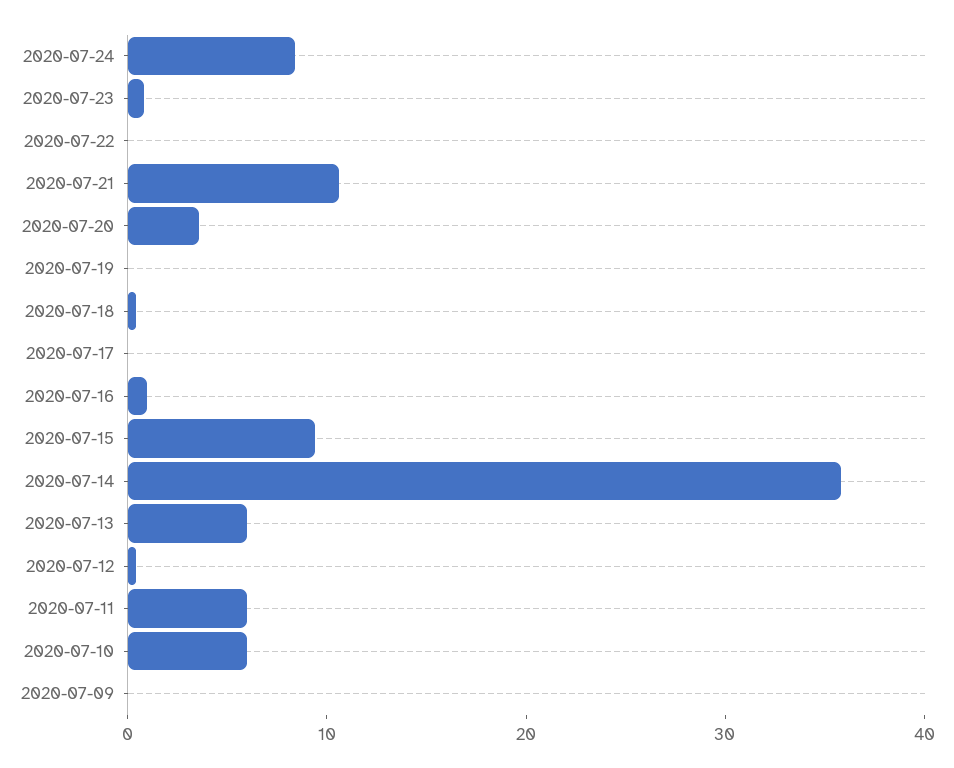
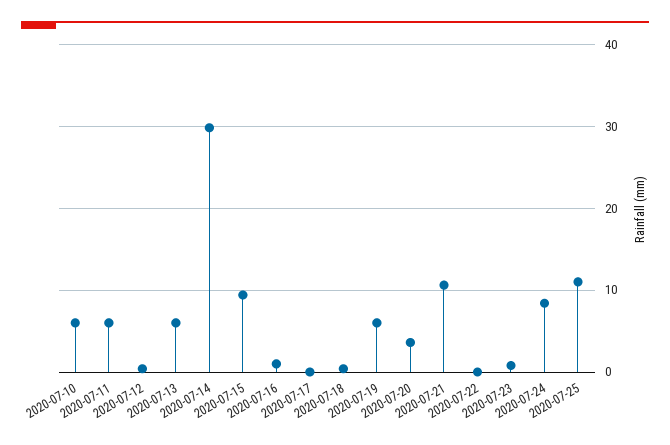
2020-07-19: 0 -> 6
2020-07-14: 36 -> 30
2020-07-09: 0 -> none
2020-07-25: none -> 11

